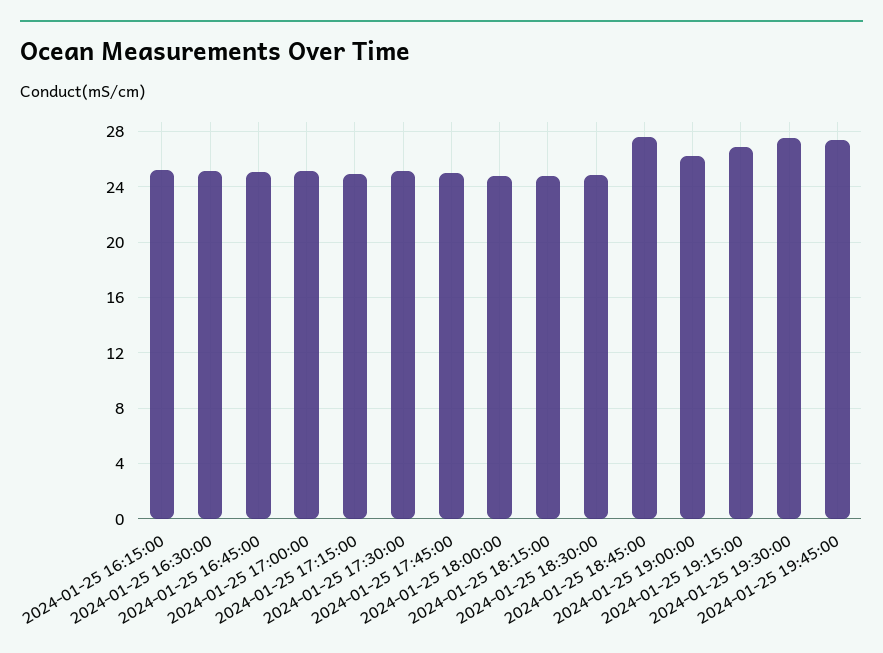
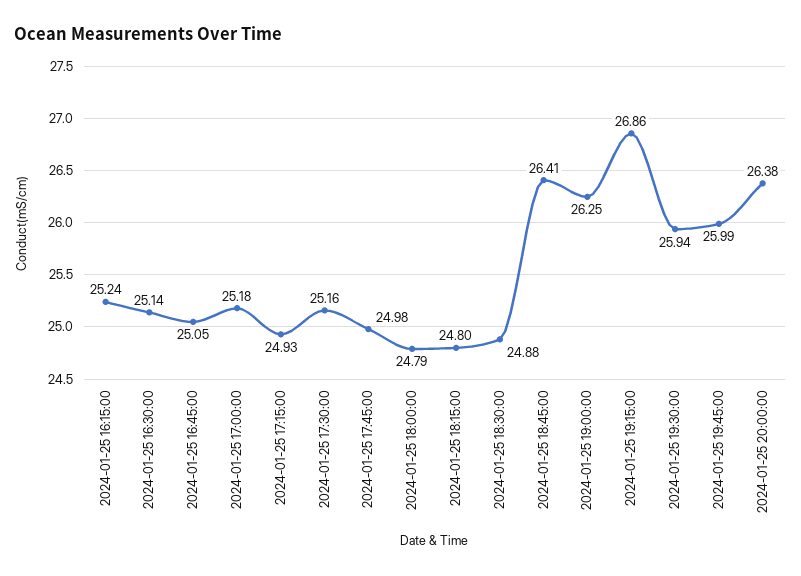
2024-01-25 18:45:00: 27.5 -> 26.41
2024-01-25 19:30:00: 27.5 -> 25.94
2024-01-25 19:45:00: 27.5 -> 25.99
2024-01-25 20:00:00: none -> 26.38

